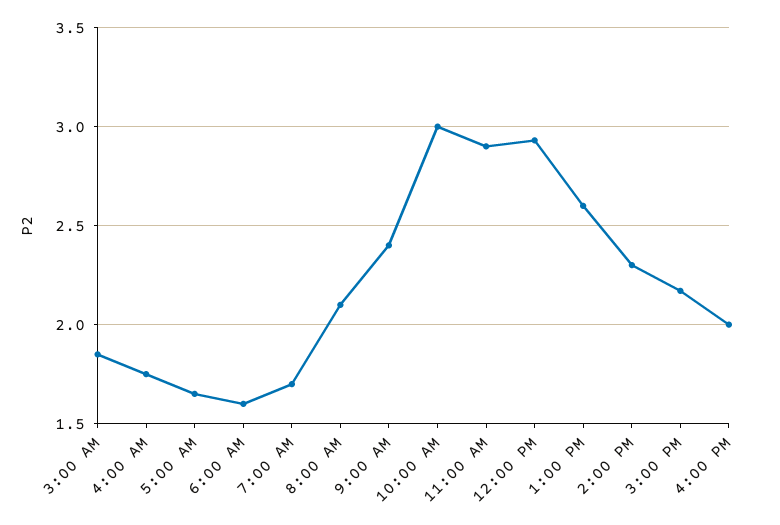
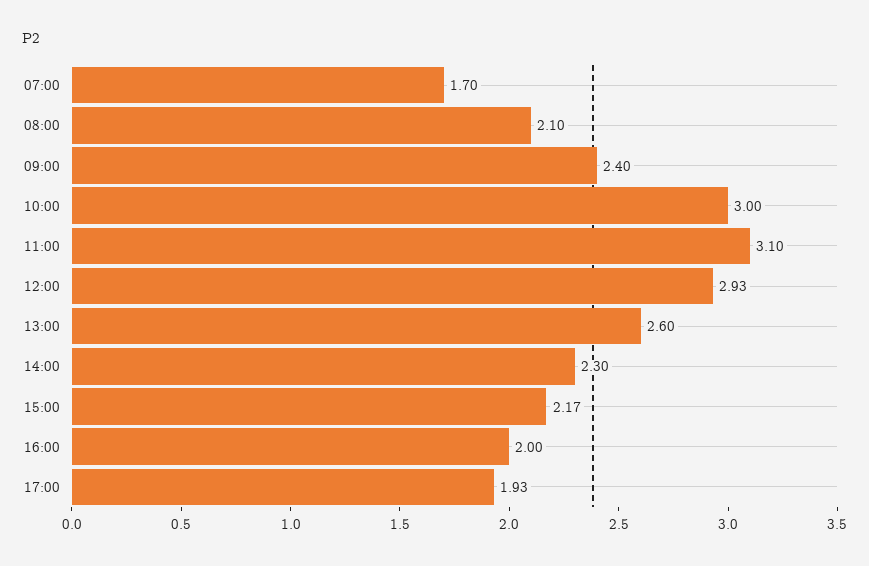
3:00 AM: 1.85 -> none
4:00 AM: 1.75 -> none
5:00 AM: 1.65 -> none
6:00 AM: 1.6 -> none
11:00 AM: 2.9 -> 3.1
17:00: none -> 1.93

